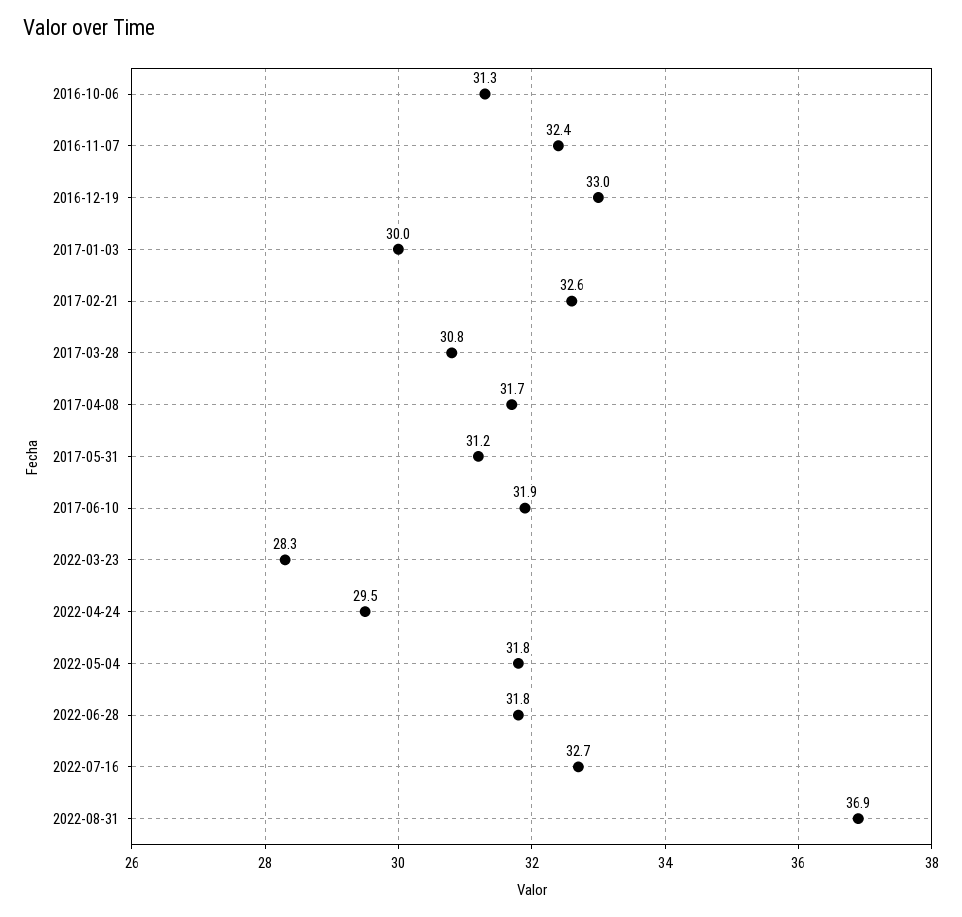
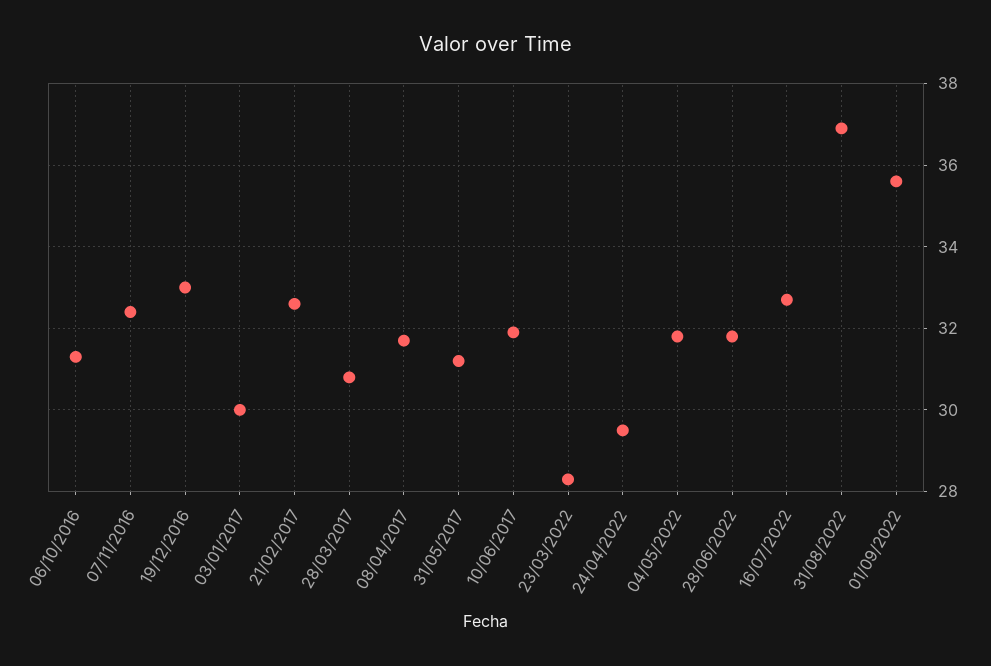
01/09/2022: none -> 35.5

